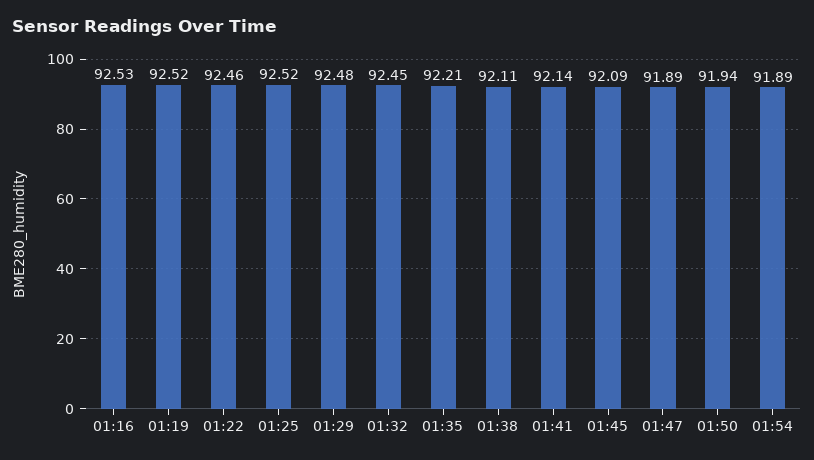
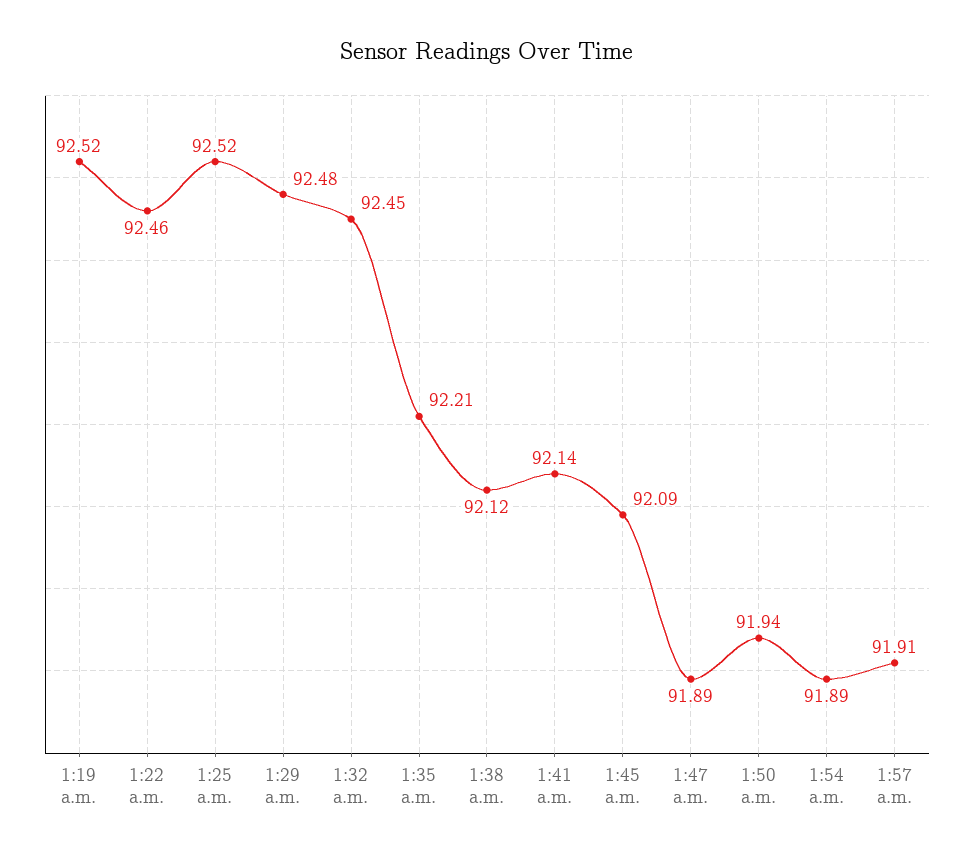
01:16: 92.53 -> none
01:38: 92.11 -> 92.12
1:57 a.m.: none -> 91.91

